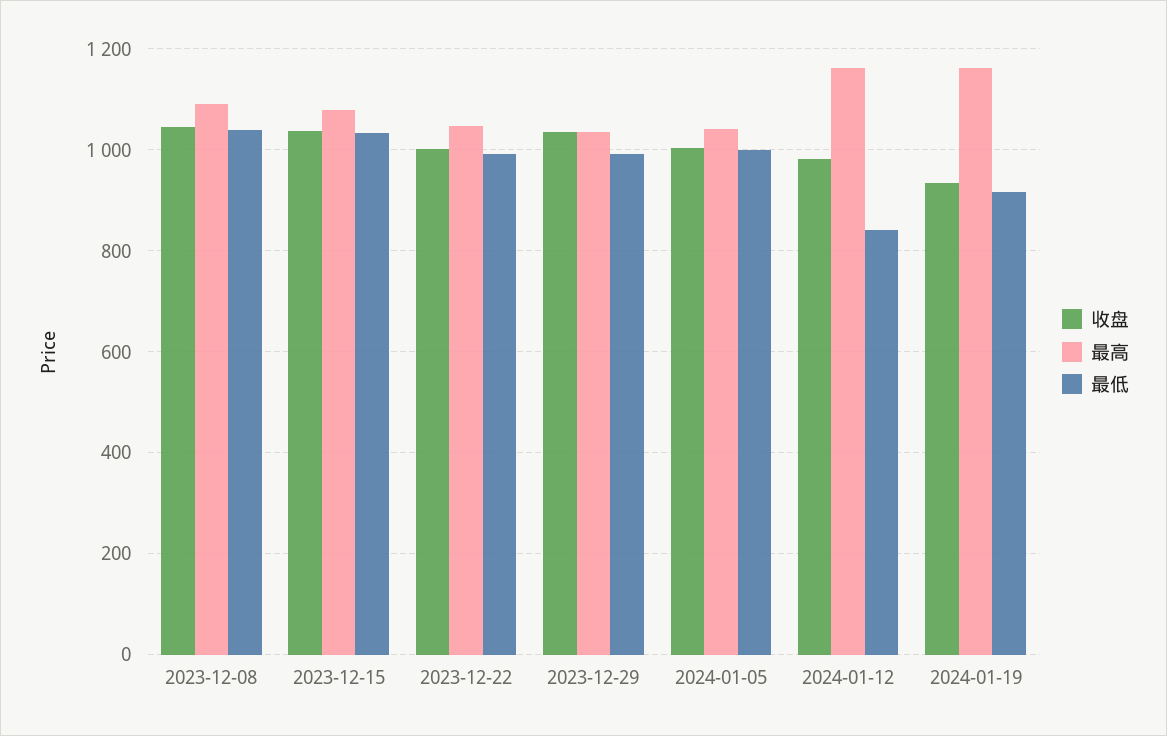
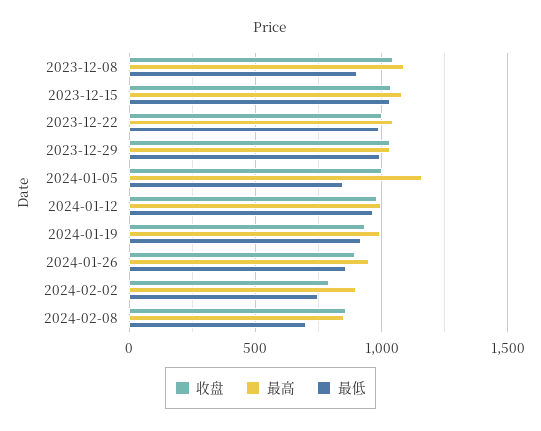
最低, 2023-12-08: 1040 -> 900
最高, 2024-01-05: 1040 -> 1150
最低, 2024-01-05: 1000 -> 850
最高, 2024-01-12: 1160 -> 1000
最低, 2024-01-12: 840 -> 950
最高, 2024-01-19: 1160 -> 1000
收盘, 2024-01-26: none -> 900
最高, 2024-01-26: none -> 950
最低, 2024-01-26: none -> 850
收盘, 2024-02-02: none -> 800
最高, 2024-02-02: none -> 900
最低, 2024-02-02: none -> 750
收盘, 2024-02-08: none -> 850
最高, 2024-02-08: none -> 850
最低, 2024-02-08: none -> 700

